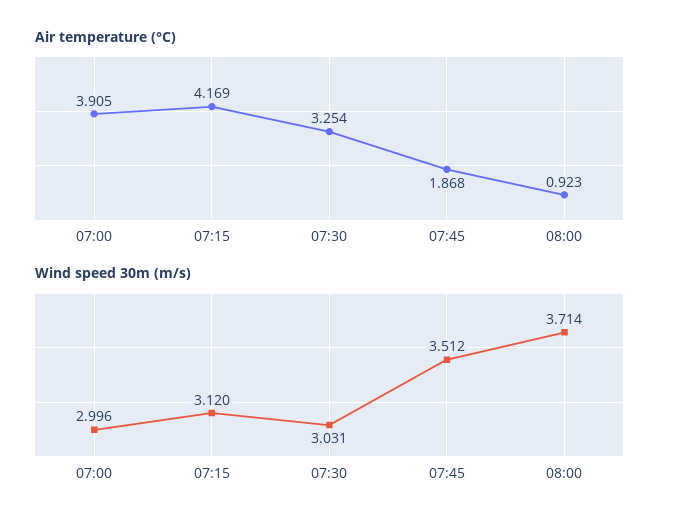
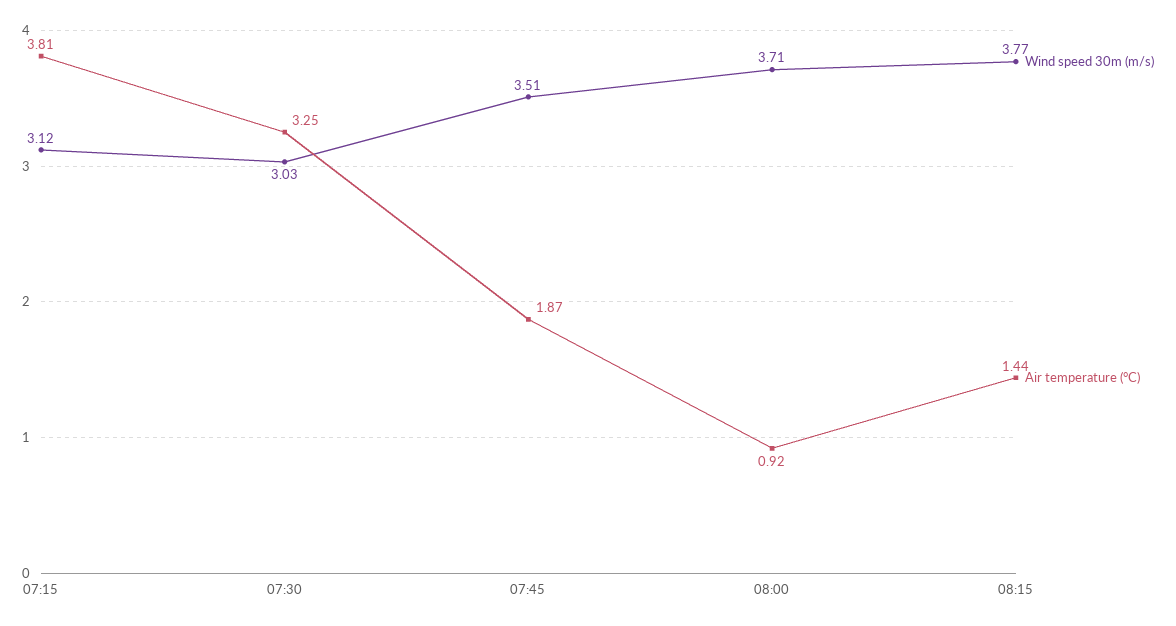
Air temperature (°C), 07:00: 3.905 -> none
Air temperature (°C), 07:15: 4.169 -> 3.81
Wind speed 30m (m/s), 07:00: 2.996 -> none
Wind speed 30m (m/s), 08:15: none -> 3.77
Air temperature (°C), 08:15: none -> 1.44

